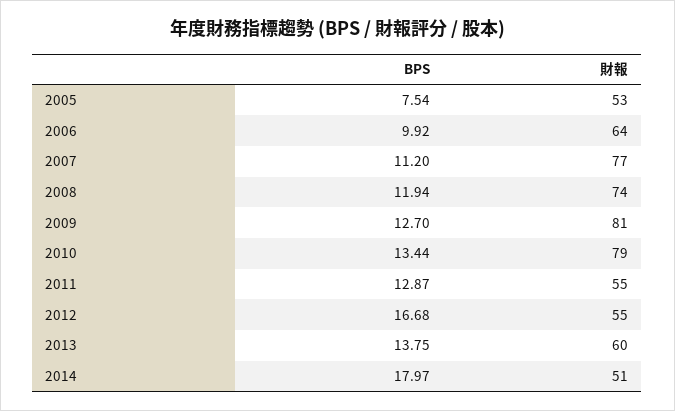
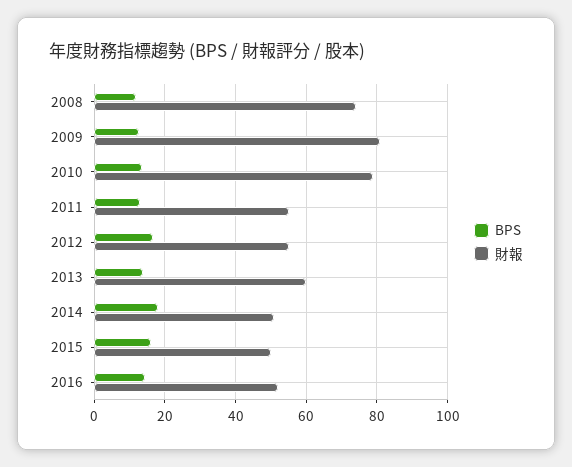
BPS, 2005: 7.54 -> none
財報, 2005: 53 -> none
BPS, 2006: 9.92 -> none
財報, 2006: 64 -> none
BPS, 2007: 11.2 -> none
財報, 2007: 77 -> none
BPS, 2015: none -> 16
財報, 2015: none -> 50
BPS, 2016: none -> 14
財報, 2016: none -> 52

